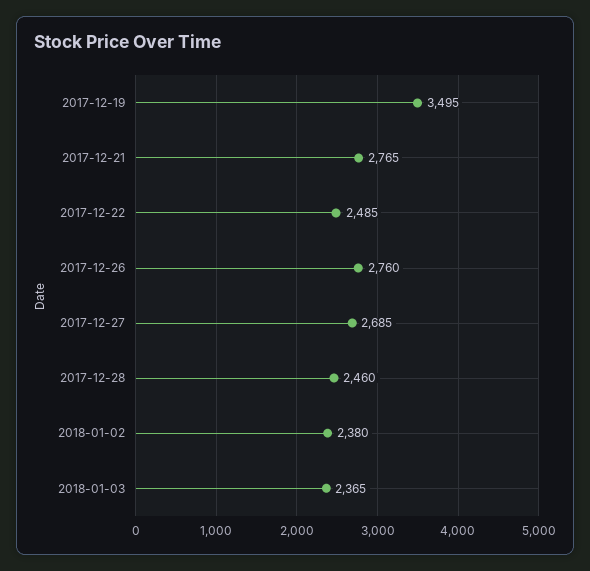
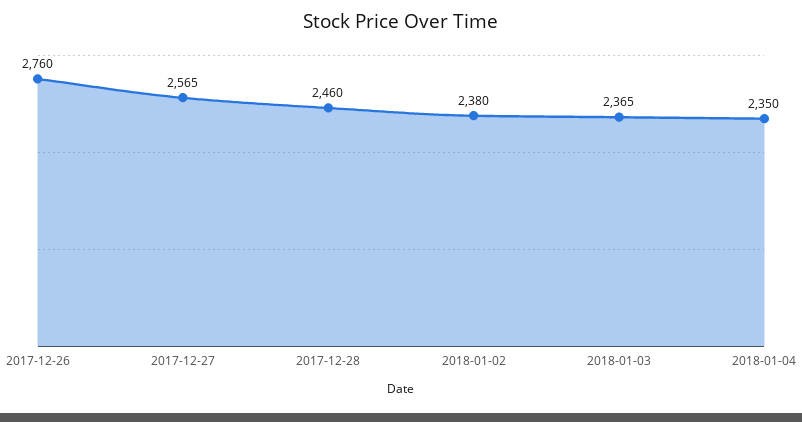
2017-12-19: 3495 -> none
2017-12-21: 2765 -> none
2017-12-22: 2485 -> none
2017-12-27: 2685 -> 2565
2018-01-04: none -> 2350

